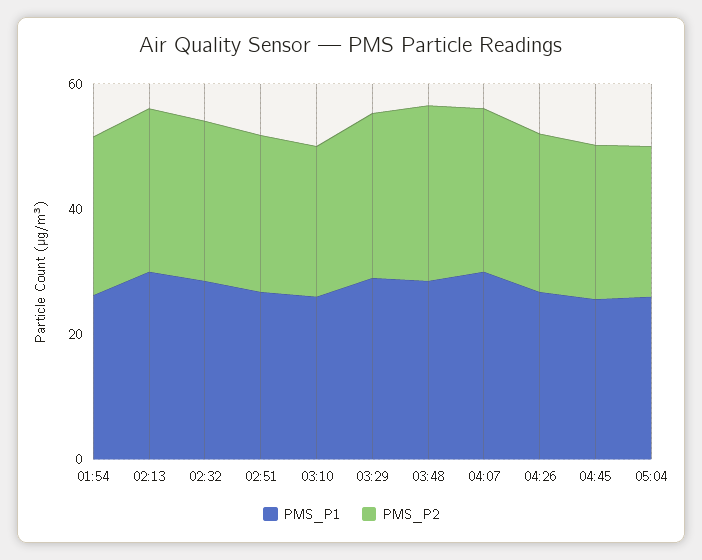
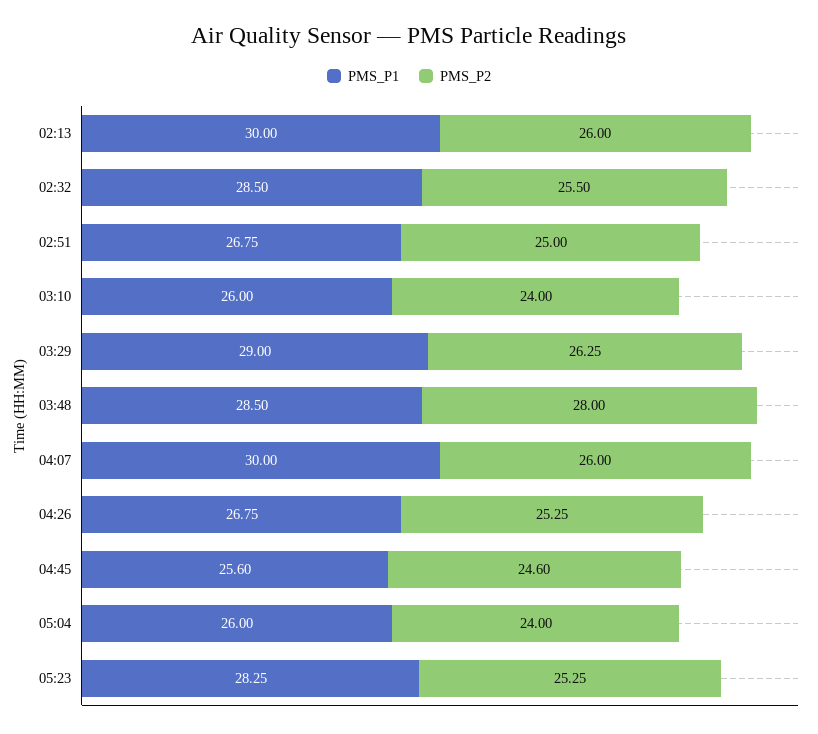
PMS_P1, 01:54: 25 -> none
PMS_P2, 01:54: 25 -> none
PMS_P1, 05:23: none -> 28.25
PMS_P2, 05:23: none -> 25.25

